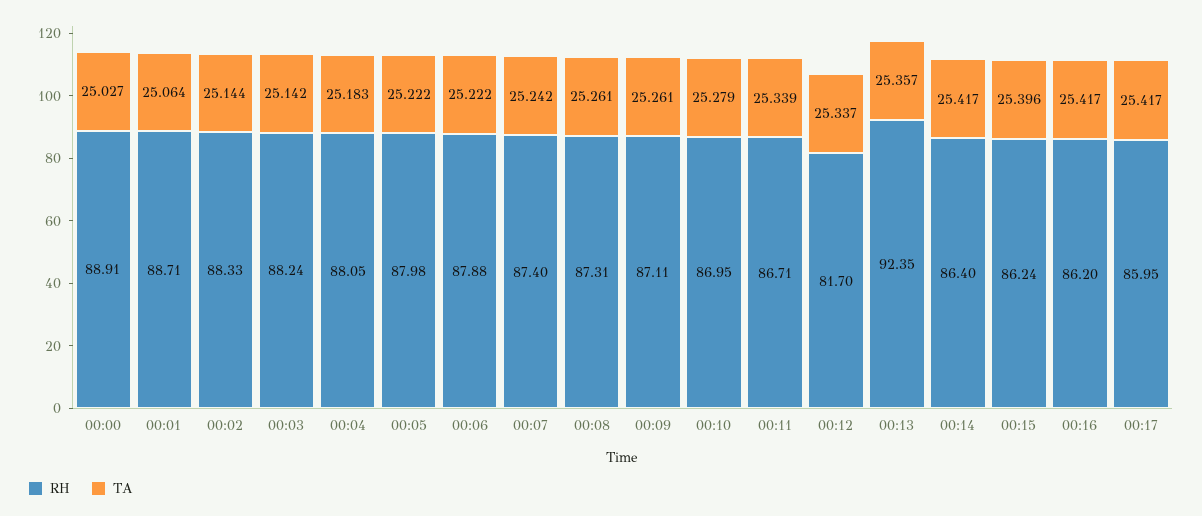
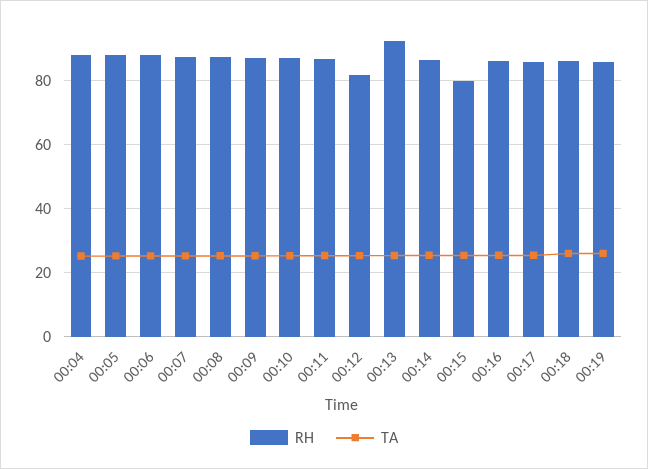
RH, 00:00: 88.91 -> none
TA, 00:00: 25.027 -> none
RH, 00:01: 88.71 -> none
TA, 00:01: 25.064 -> none
RH, 00:02: 88.33 -> none
TA, 00:02: 25.144 -> none
RH, 00:03: 88.24 -> none
TA, 00:03: 25.142 -> none
RH, 00:15: 86.24 -> 80
RH, 00:18: none -> 86
TA, 00:18: none -> 26
RH, 00:19: none -> 86
TA, 00:19: none -> 26

